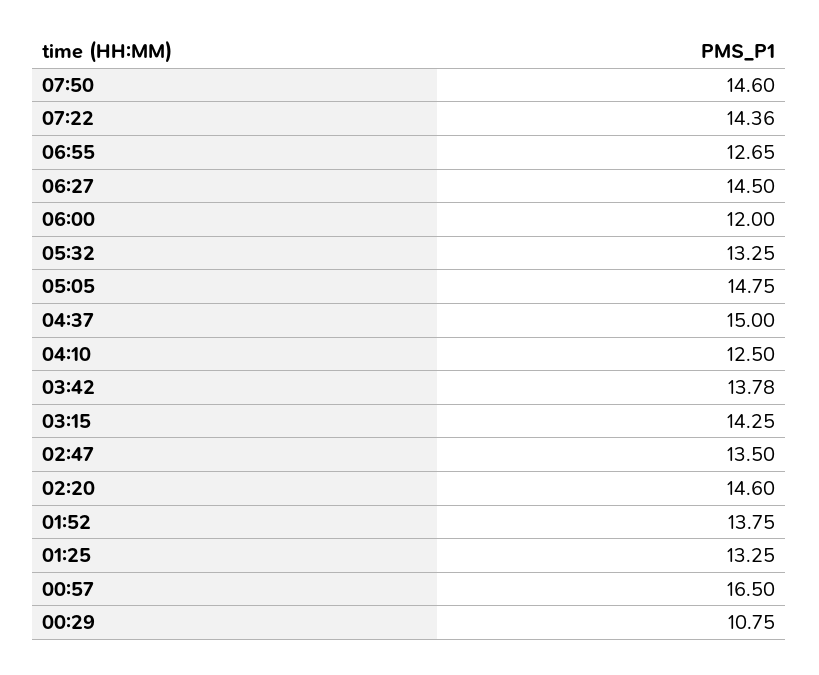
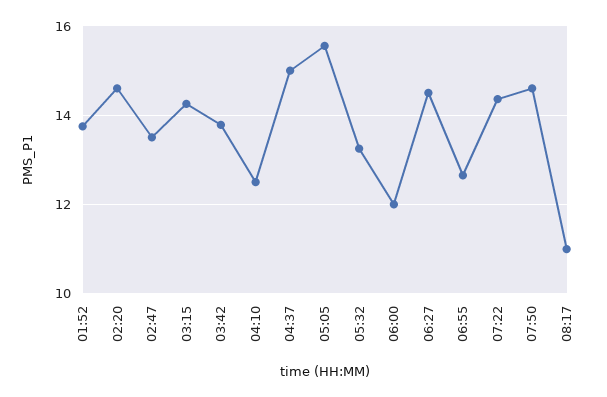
05:05: 14.75 -> 15.6
01:25: 13.25 -> none
00:57: 16.5 -> none
00:29: 10.75 -> none
08:17: none -> 11

